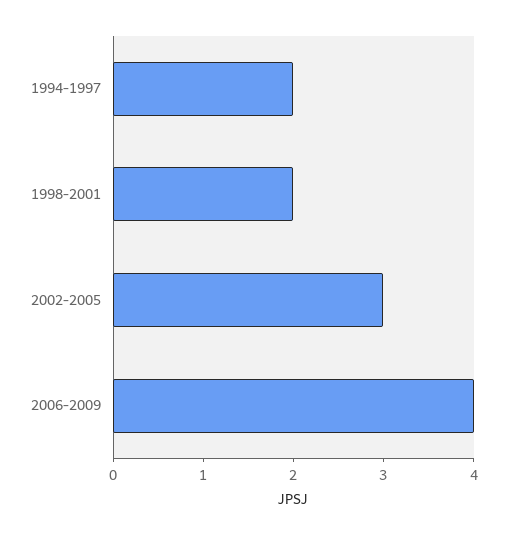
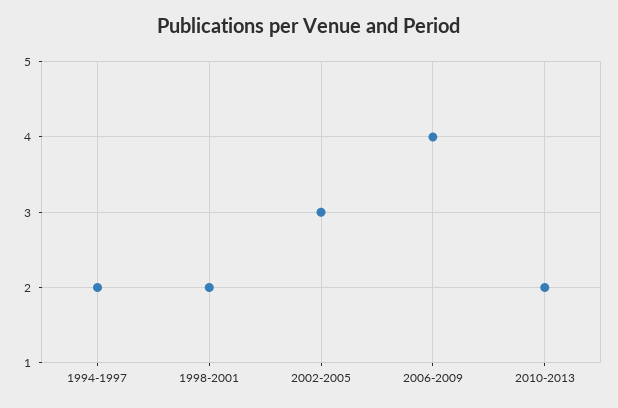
2010-2013: none -> 2

